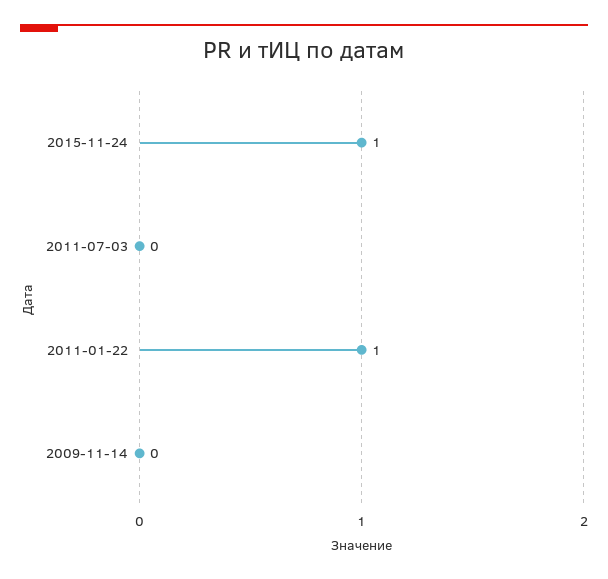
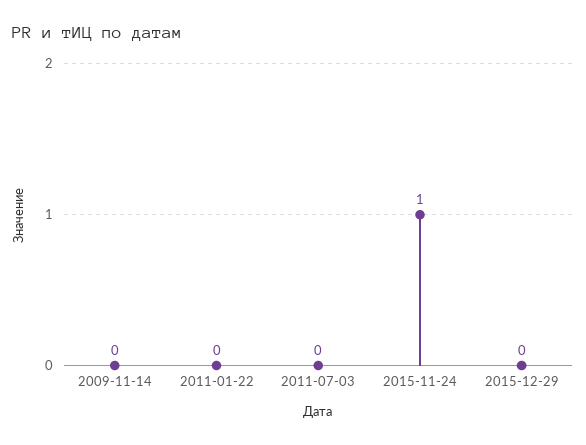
2011-01-22: 1 -> 0
2015-12-29: none -> 0

